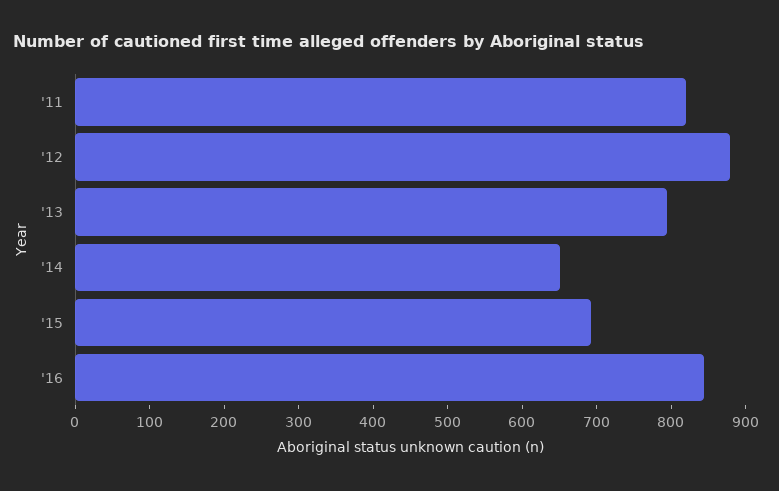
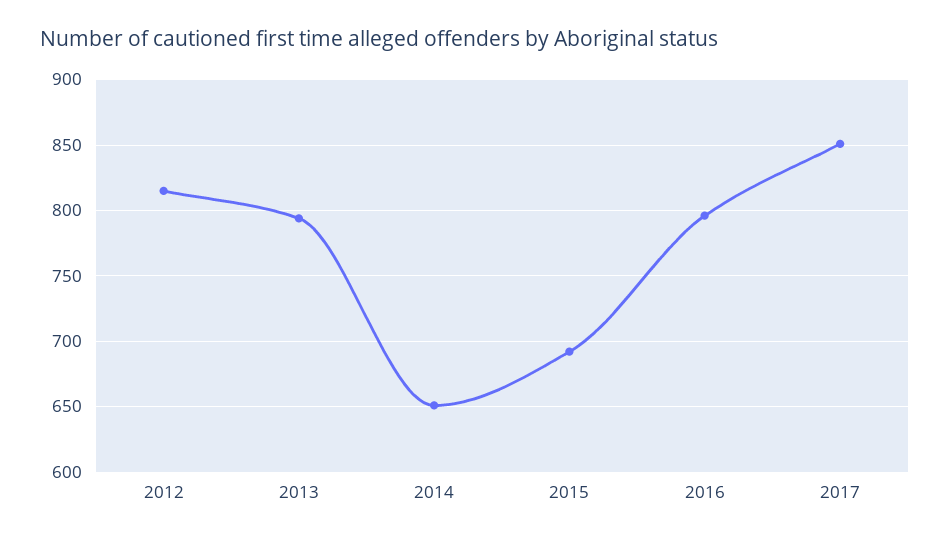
'11: 820 -> none
'12: 880 -> 815
'16: 840 -> 795
2017: none -> 850

